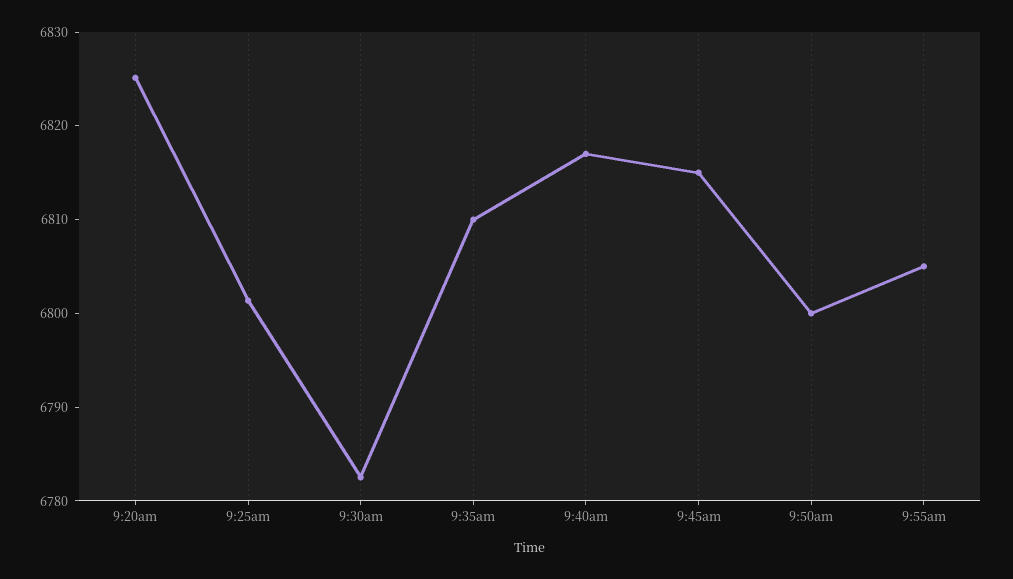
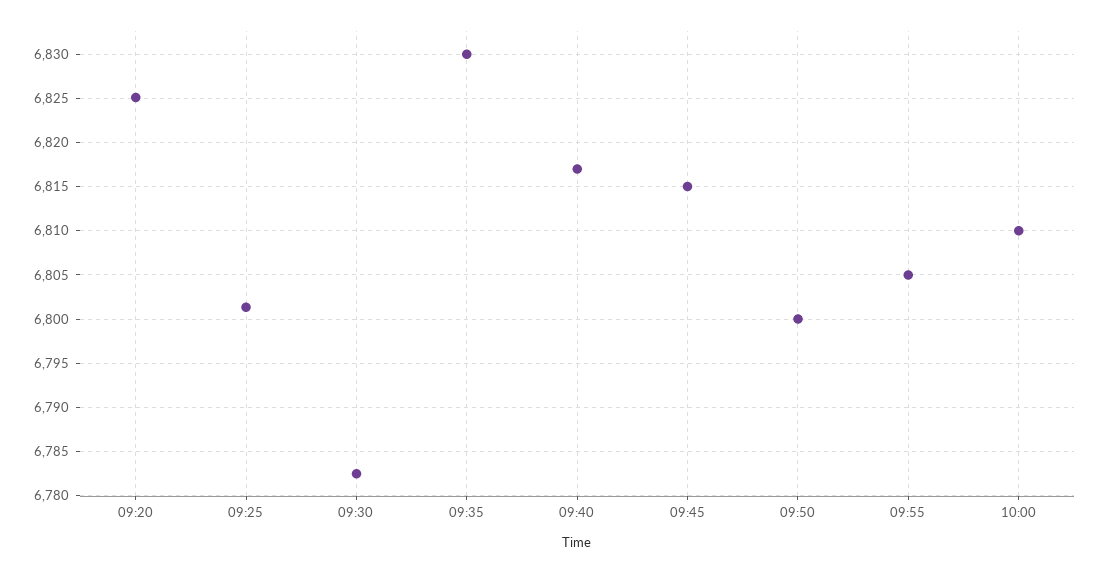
9:35am: 6810 -> 6830
10:00: none -> 6810

